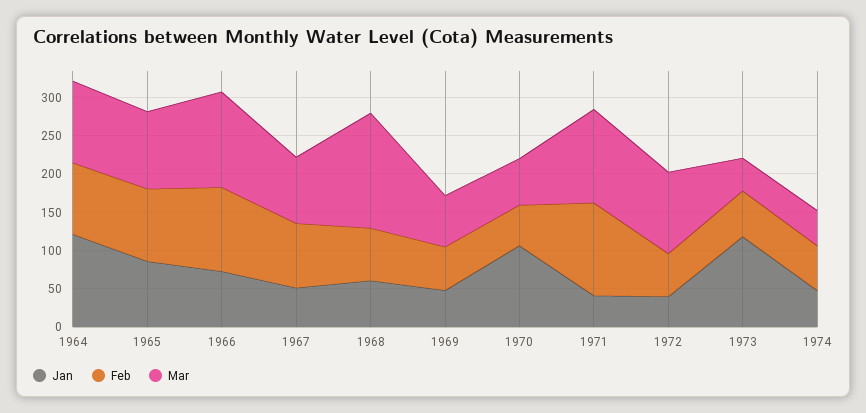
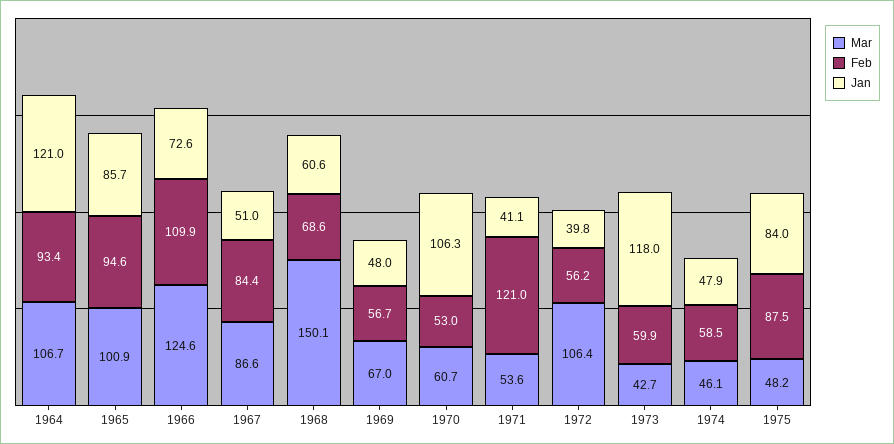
Mar, 1971: 125 -> 53.6
Mar, 1975: none -> 48.2
Feb, 1975: none -> 87.5
Jan, 1975: none -> 84

